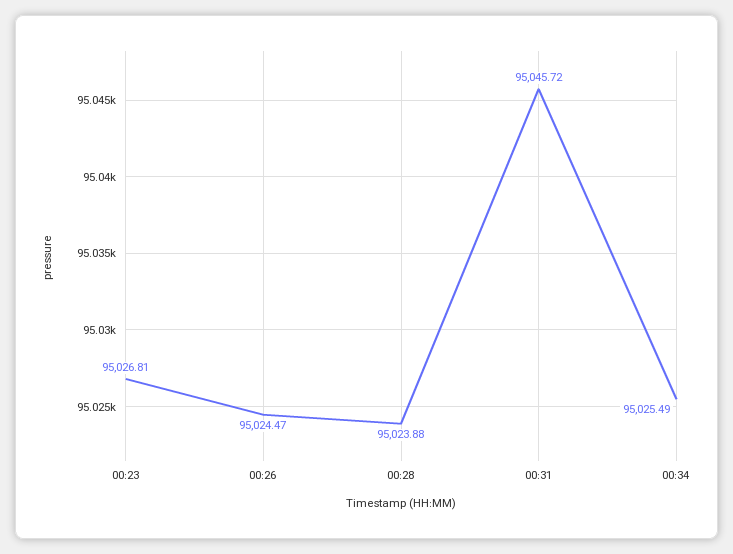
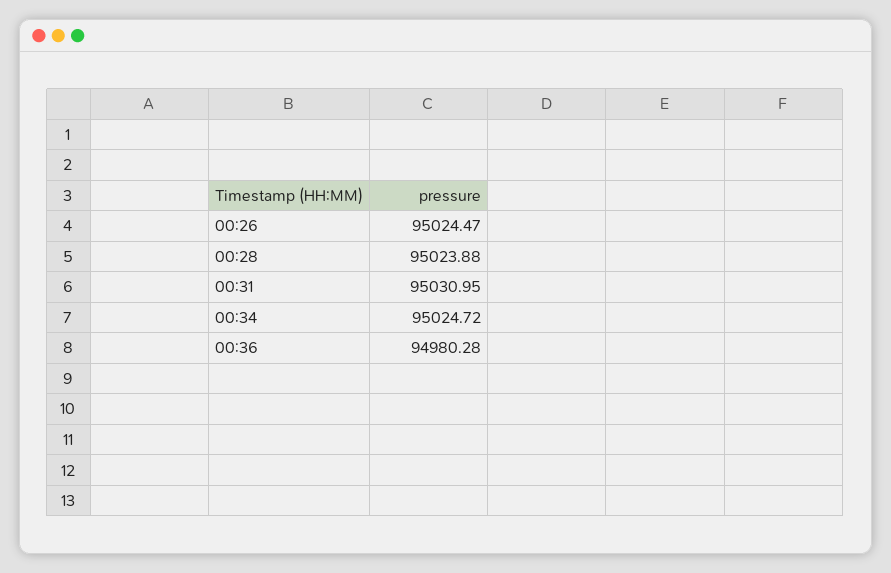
00:23: 95026.81 -> none
00:31: 95045.72 -> 95030.95
00:34: 95025.49 -> 95024.72
00:36: none -> 94980.28

